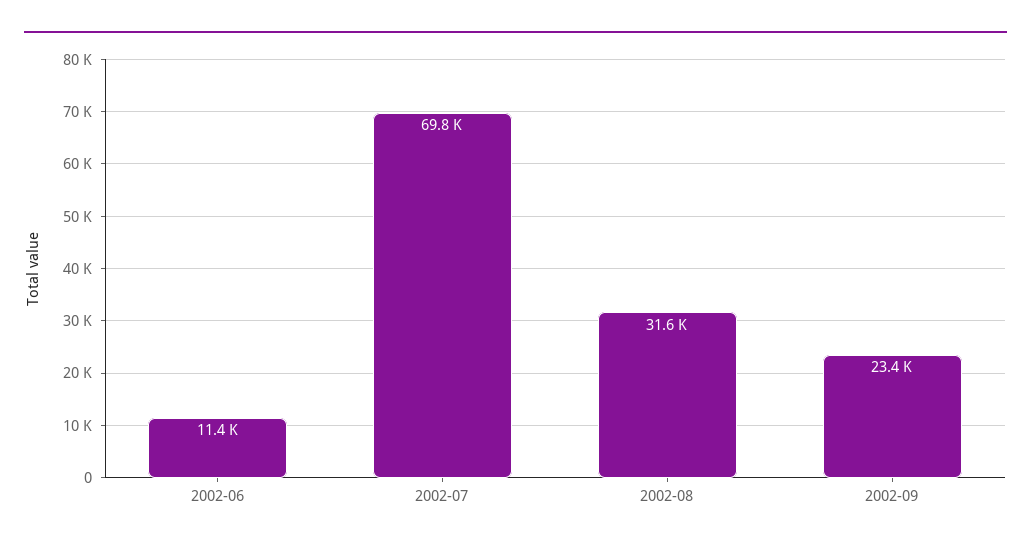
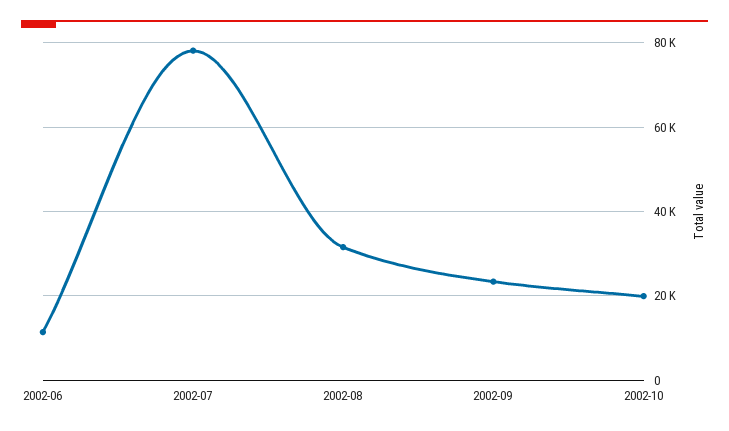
2002-07: 69800 -> 78000
2002-10: none -> 20000

